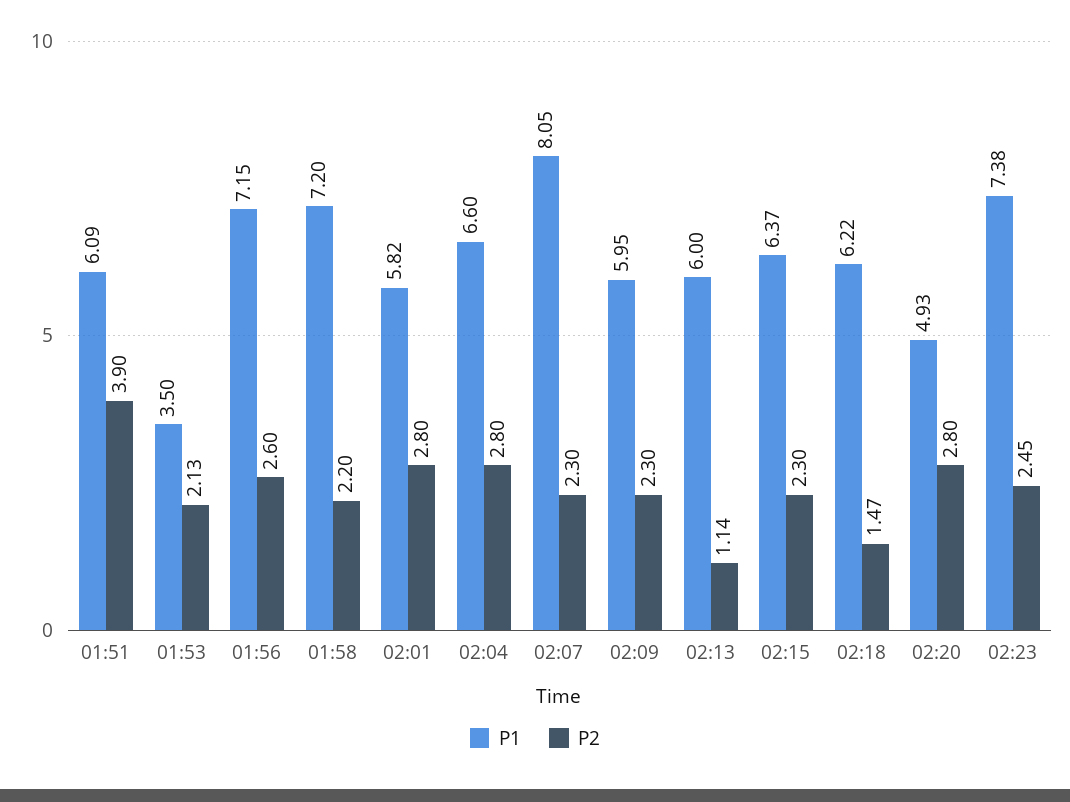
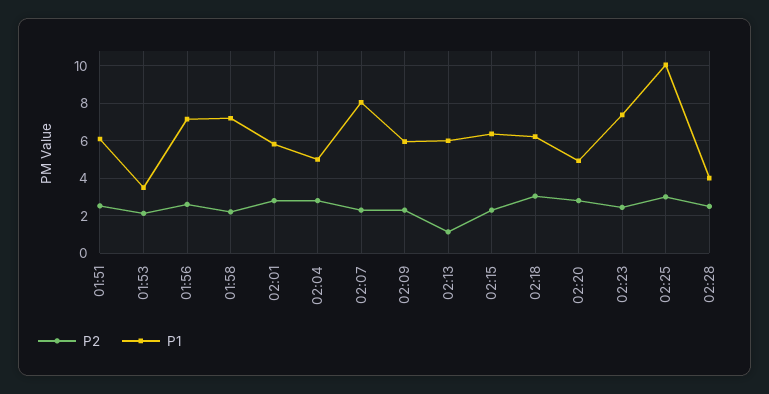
P2, 01:51: 3.9 -> 2.5
P1, 02:04: 6.6 -> 5
P2, 02:18: 1.47 -> 3
P2, 02:25: none -> 3
P1, 02:25: none -> 10
P2, 02:28: none -> 2.5
P1, 02:28: none -> 4

